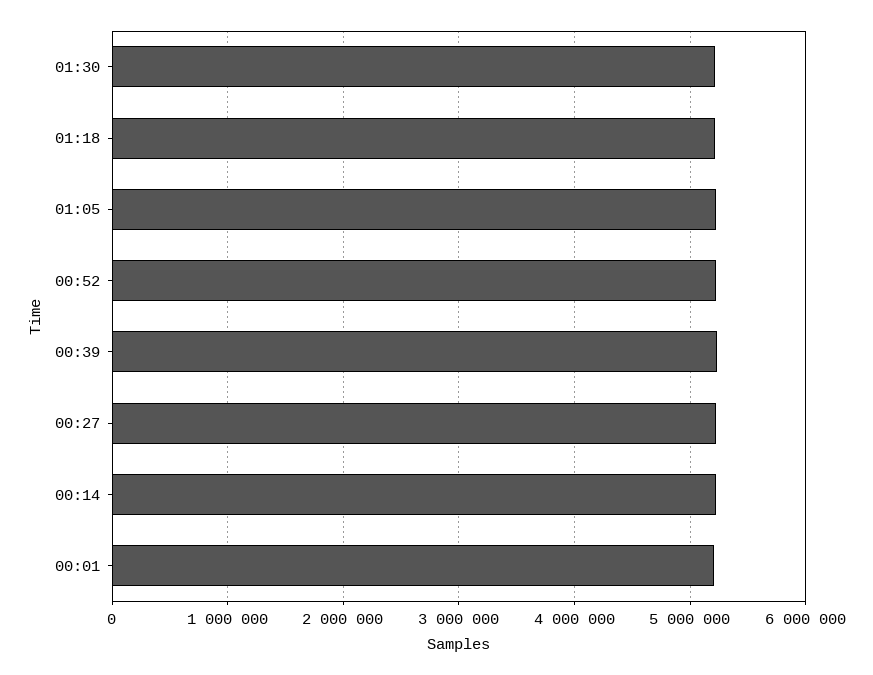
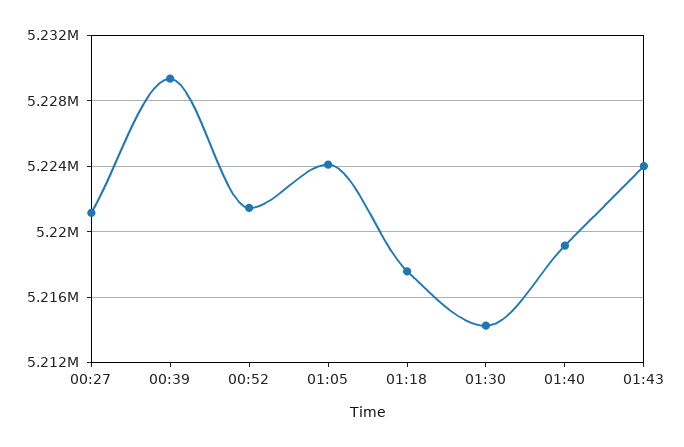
00:14: 5200000 -> none
00:01: 5200000 -> none
01:40: none -> 5219000
01:43: none -> 5224000

